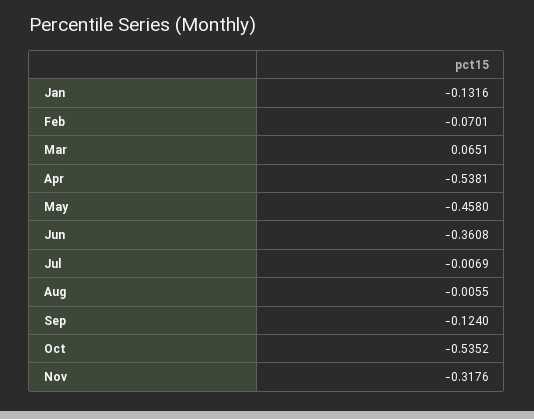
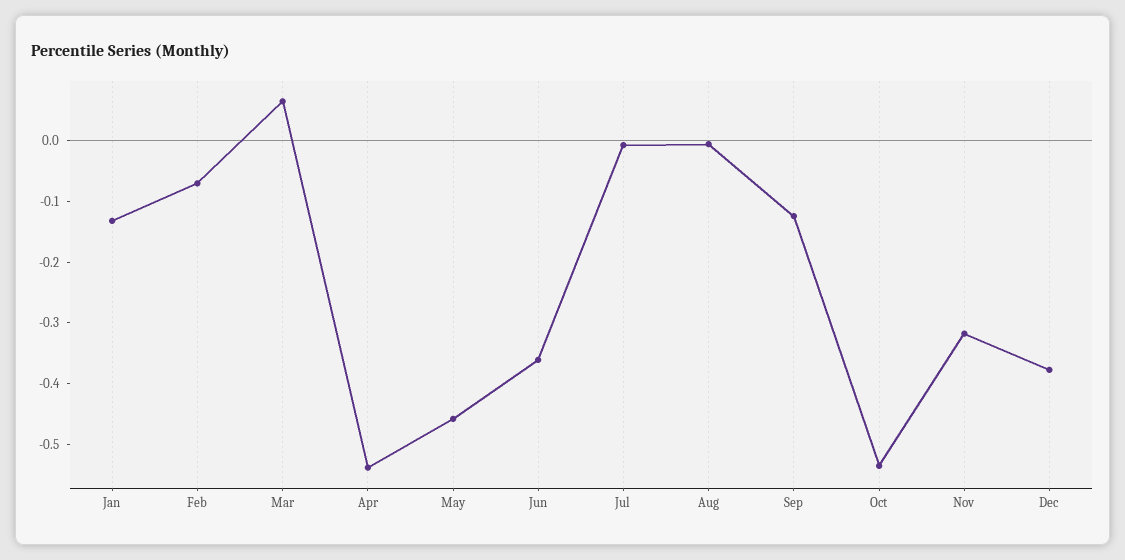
Dec: none -> -0.38

